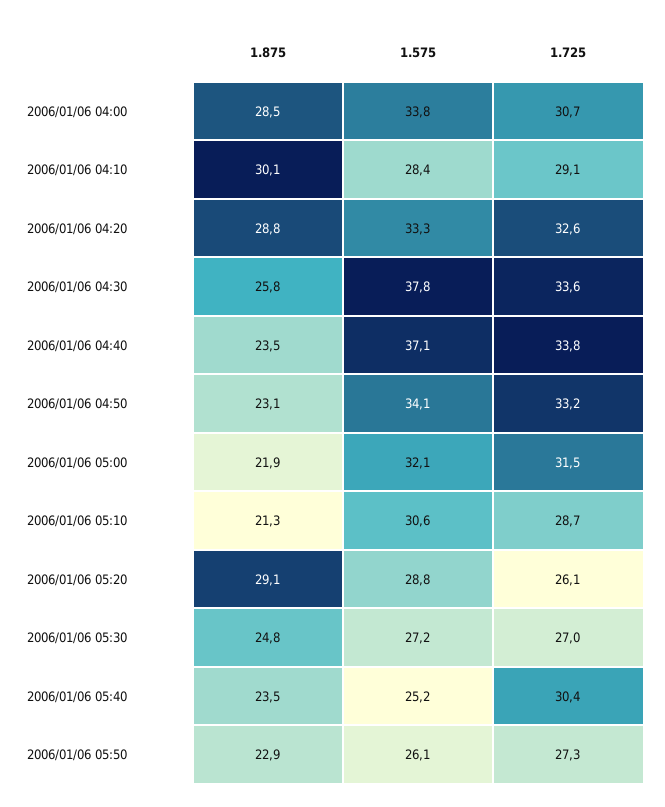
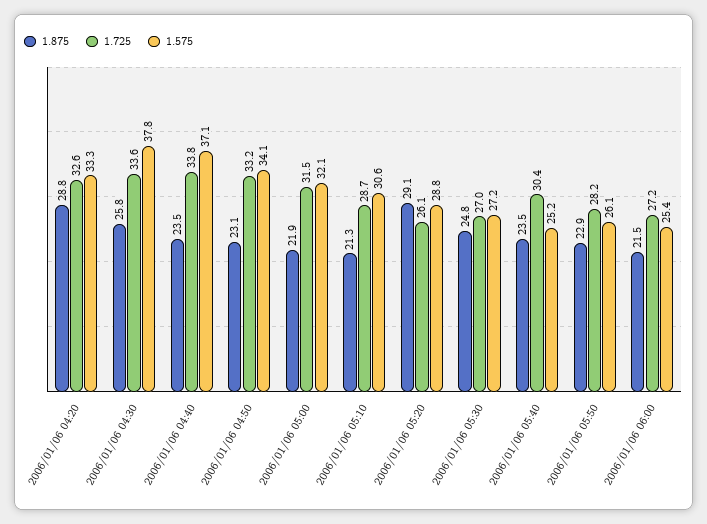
1.875, 2006/01/06 04:00: 28.5 -> none
1.575, 2006/01/06 04:00: 33.8 -> none
1.725, 2006/01/06 04:00: 30.7 -> none
1.875, 2006/01/06 04:10: 30.1 -> none
1.575, 2006/01/06 04:10: 28.4 -> none
1.725, 2006/01/06 04:10: 29.1 -> none
1.725, 2006/01/06 05:50: 27.3 -> 28.2
1.875, 2006/01/06 06:00: none -> 21.5
1.725, 2006/01/06 06:00: none -> 27.2
1.575, 2006/01/06 06:00: none -> 25.4

